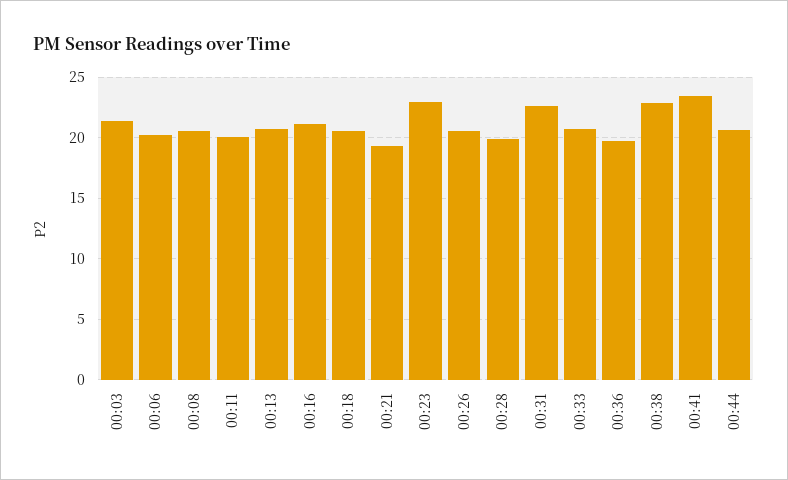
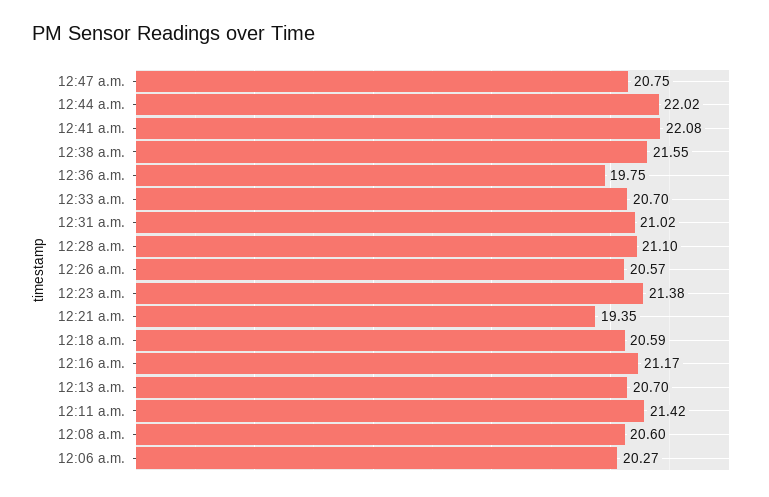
00:03: 21.5 -> none
00:11: 20 -> 21.42
00:23: 23 -> 21.38
00:28: 20 -> 21.1
00:31: 22.5 -> 21.02
00:38: 23 -> 21.55
00:41: 23.5 -> 22.08
00:44: 20.5 -> 22.02
12:47 a.m.: none -> 20.75

